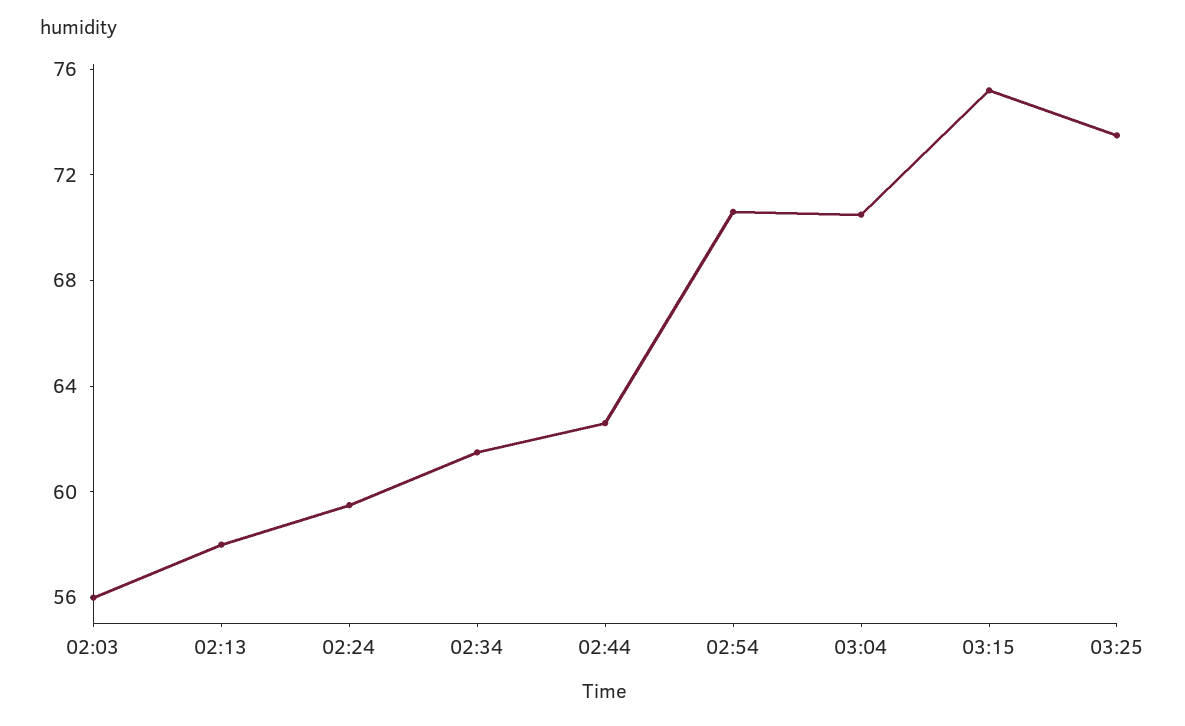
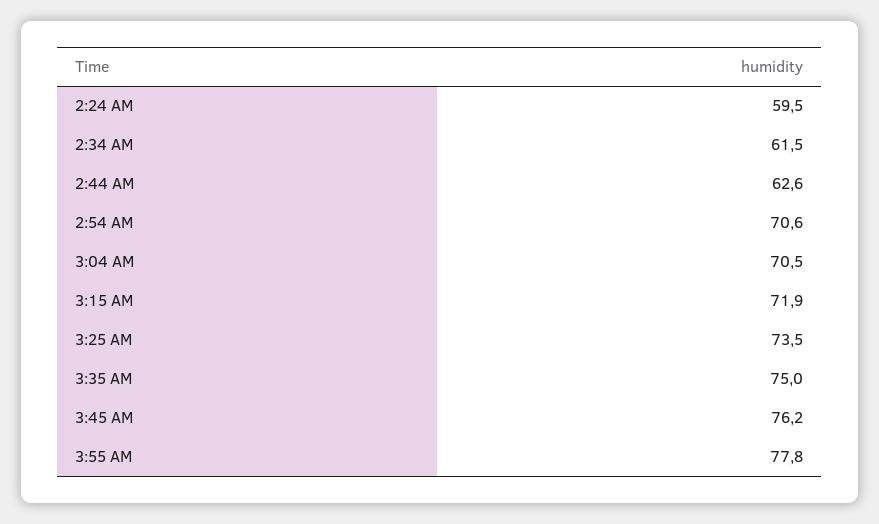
02:03: 56 -> none
02:13: 58 -> none
03:15: 75 -> 71.9
3:35 AM: none -> 75
3:45 AM: none -> 76.2
3:55 AM: none -> 77.8

